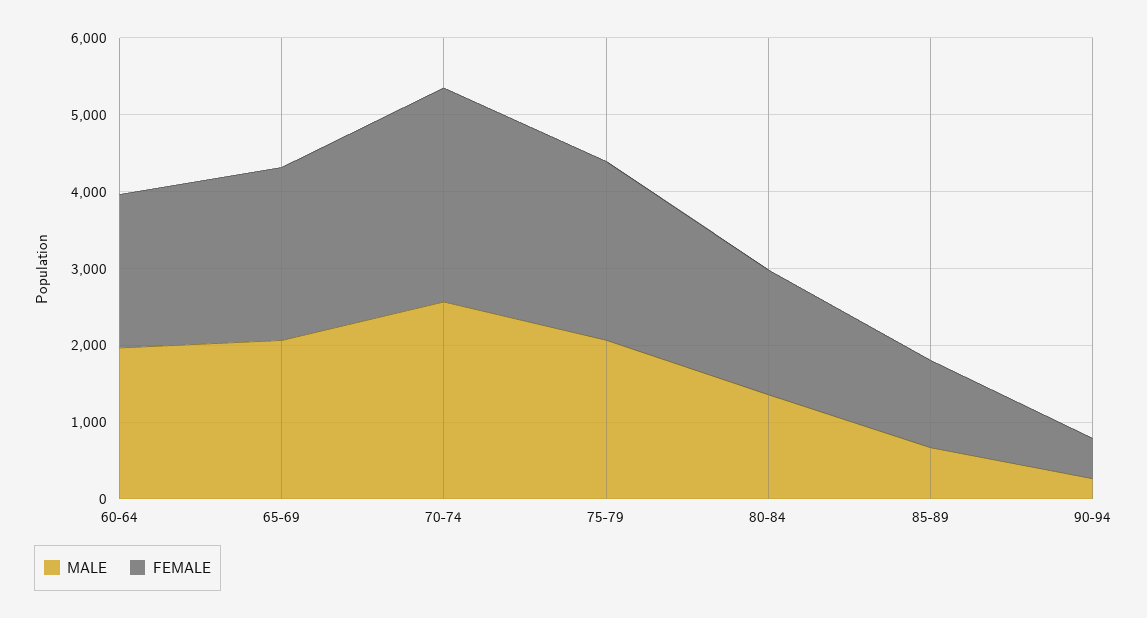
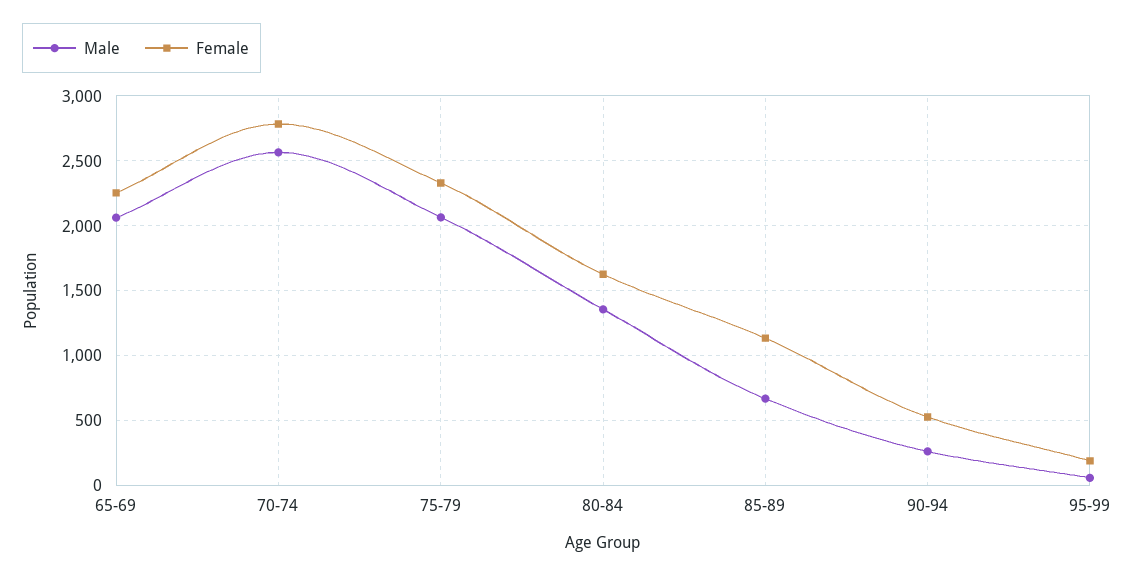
MALE, 60-64: 2000 -> none
FEMALE, 60-64: 2000 -> none
MALE, 95-99: none -> 50
FEMALE, 95-99: none -> 200

